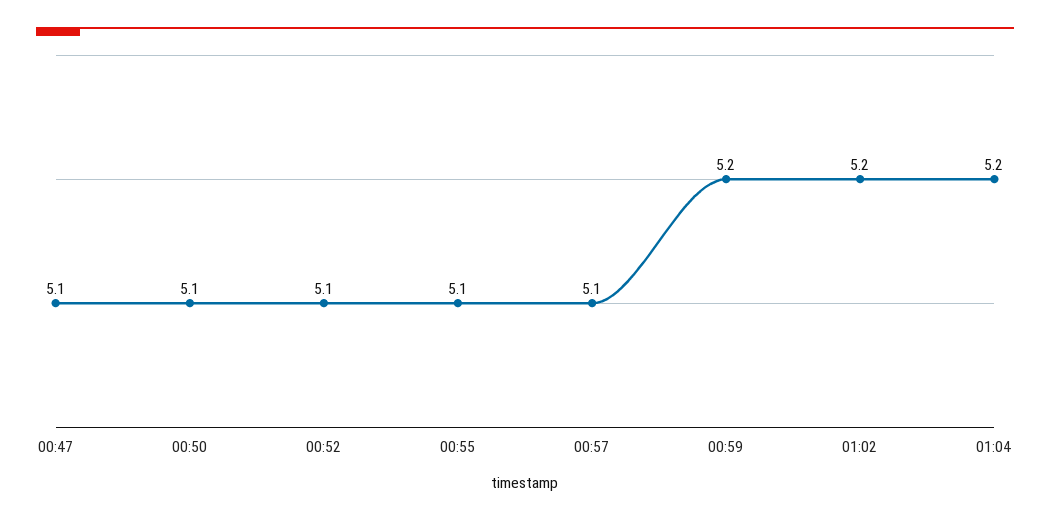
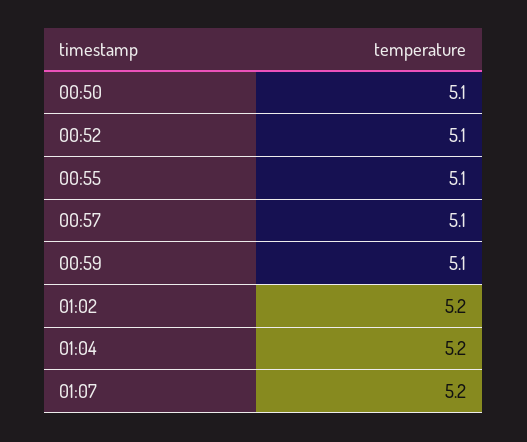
00:47: 5.1 -> none
00:59: 5.2 -> 5.1
01:07: none -> 5.2

